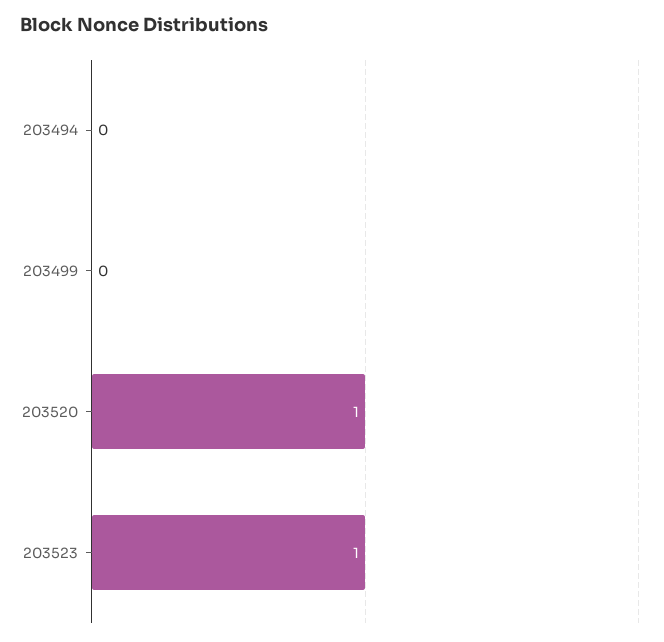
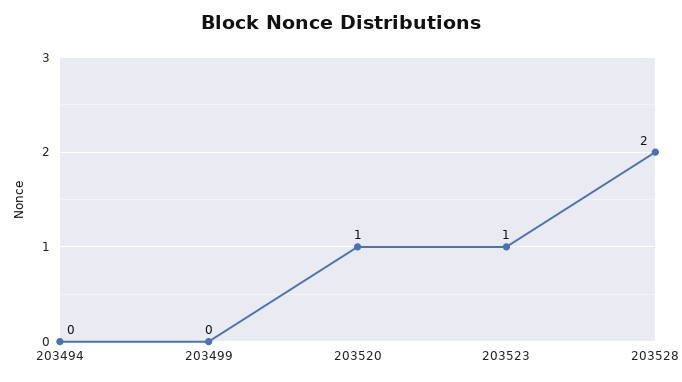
203528: none -> 2

